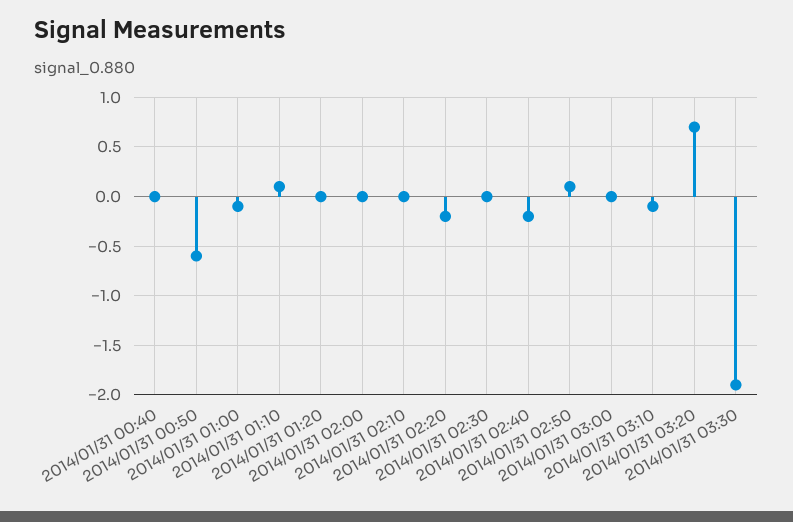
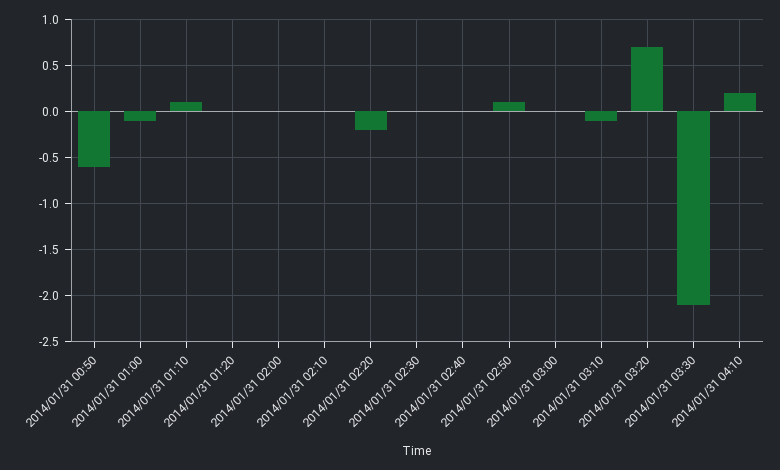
2014/01/31 00:40: 0 -> none
2014/01/31 02:40: -0.2 -> 0
2014/01/31 03:30: -1.9 -> -2.1
2014/01/31 04:10: none -> 0.2

